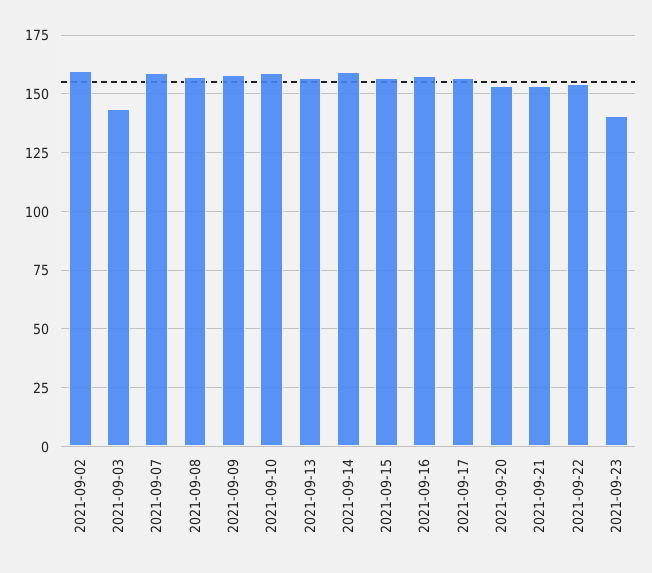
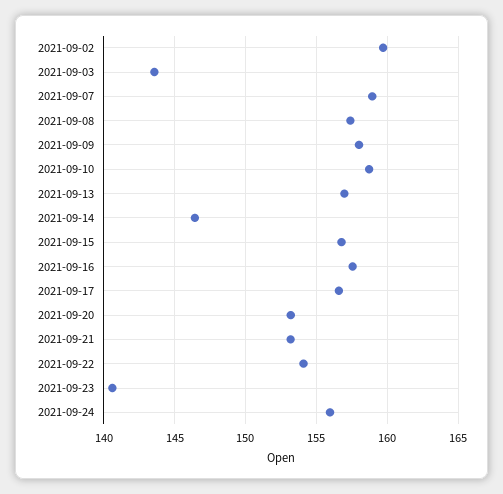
2021-09-14: 160 -> 146.5
2021-09-24: none -> 156

